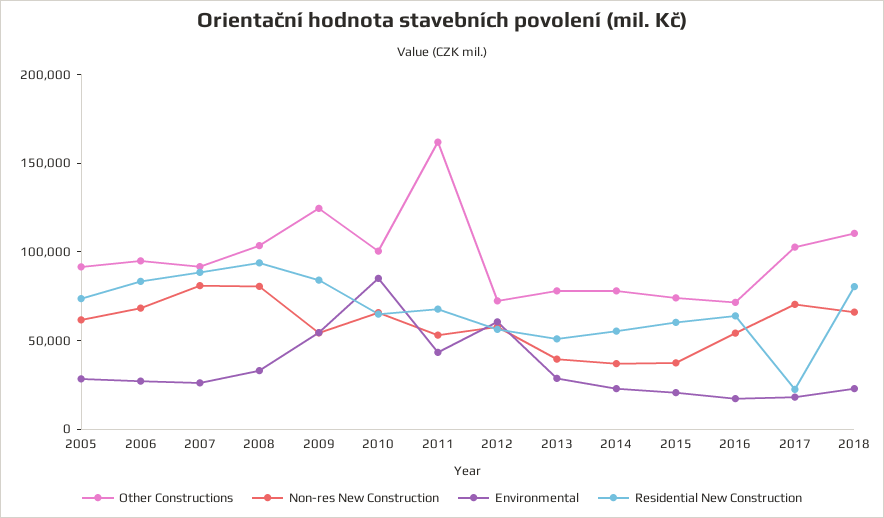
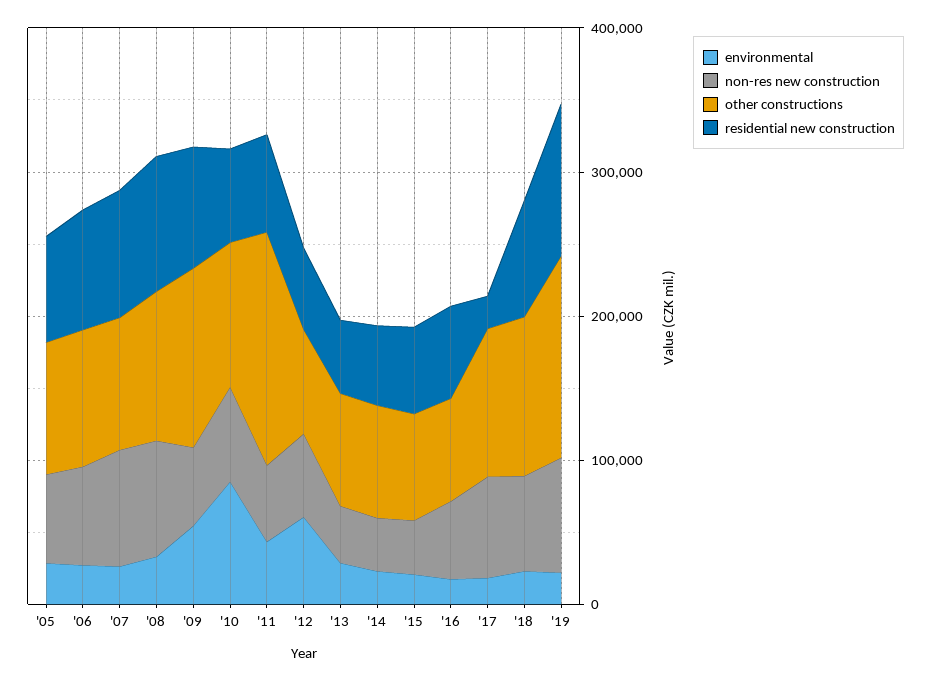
Environmental, '19: none -> 20000
Non-res New Construction, '19: none -> 80000
Other Constructions, '19: none -> 140000
Residential New Construction, '19: none -> 100000

